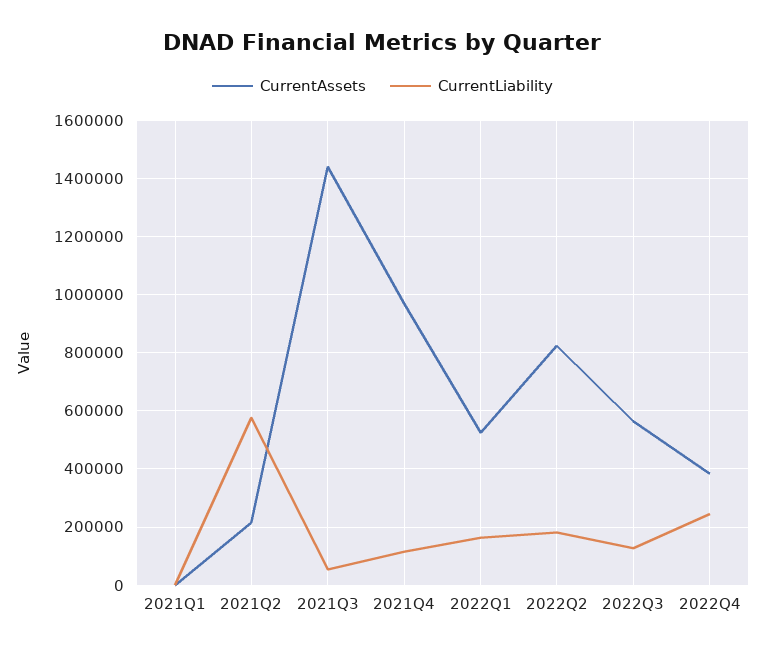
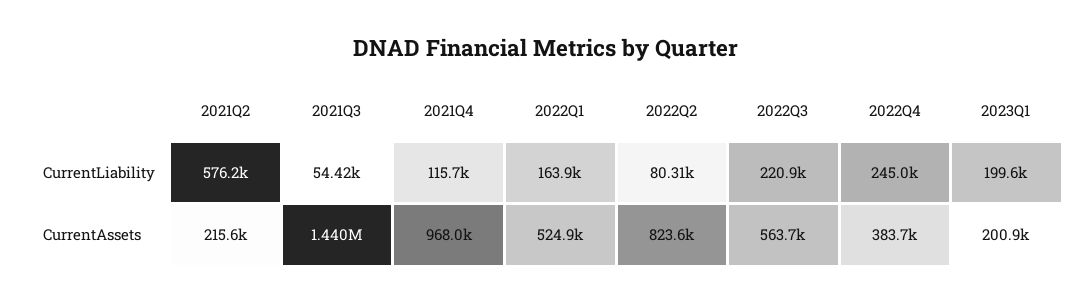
CurrentAssets, 2021Q1: 0 -> none
CurrentLiability, 2021Q1: 0 -> none
CurrentLiability, 2022Q2: 175000 -> 80310
CurrentLiability, 2022Q3: 125000 -> 220900
CurrentLiability, 2023Q1: none -> 199600
CurrentAssets, 2023Q1: none -> 200900

